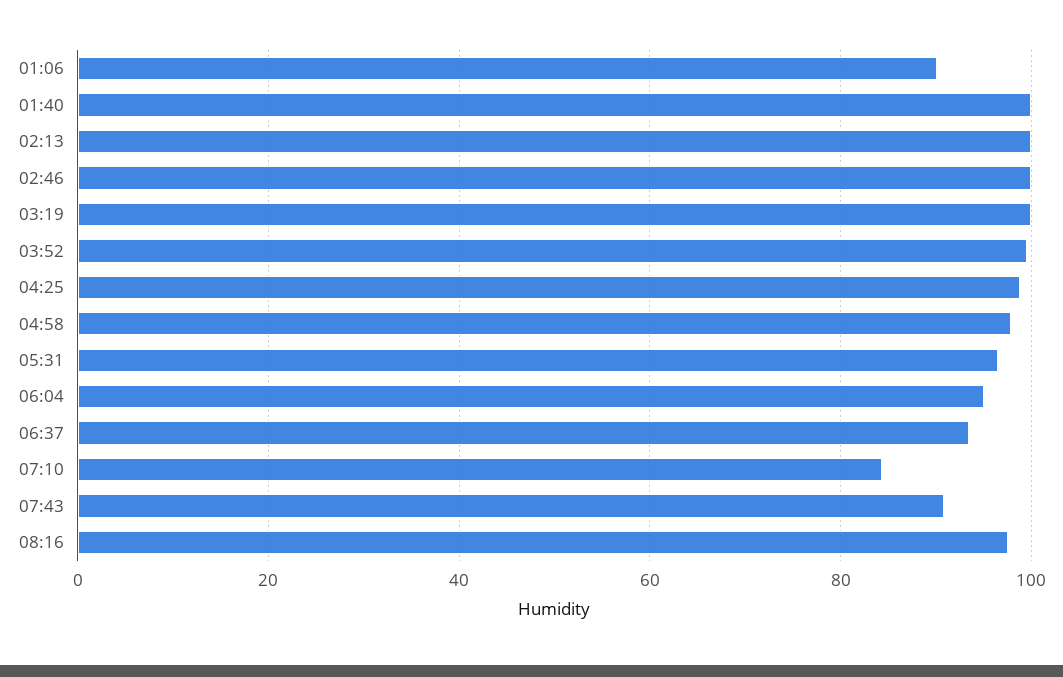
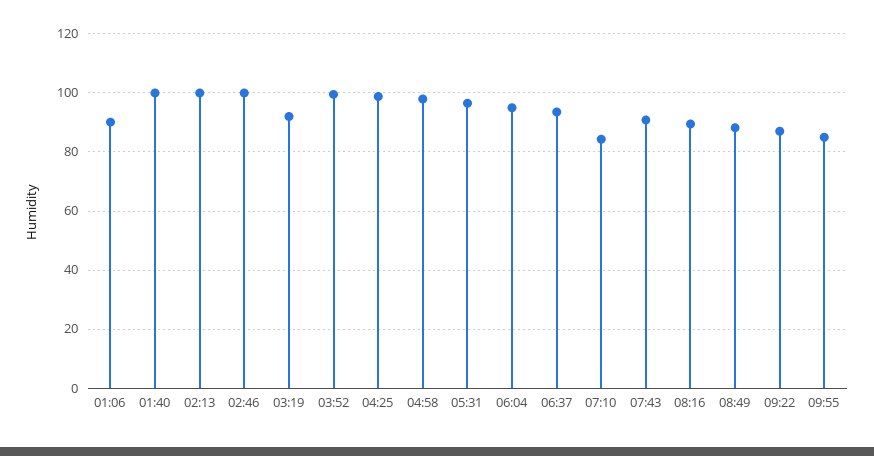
03:19: 100 -> 92.5
08:16: 98 -> 90
08:49: none -> 87.5
09:22: none -> 87.5
09:55: none -> 85

